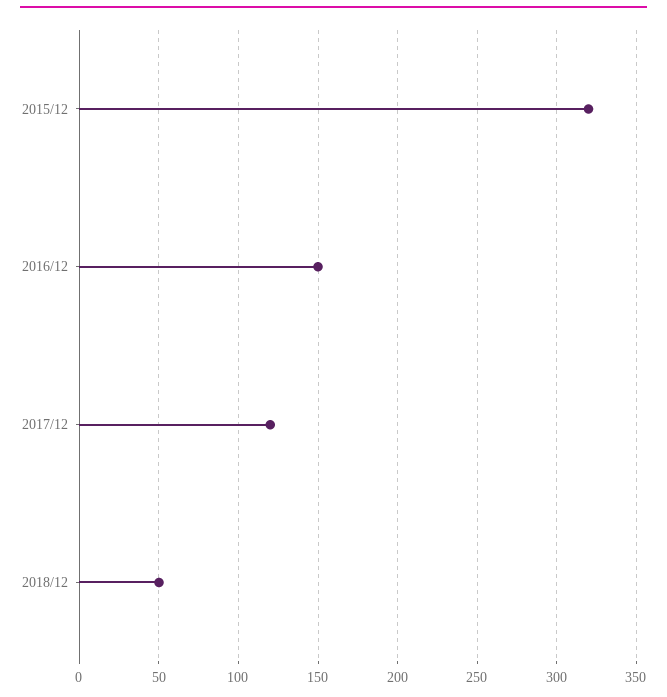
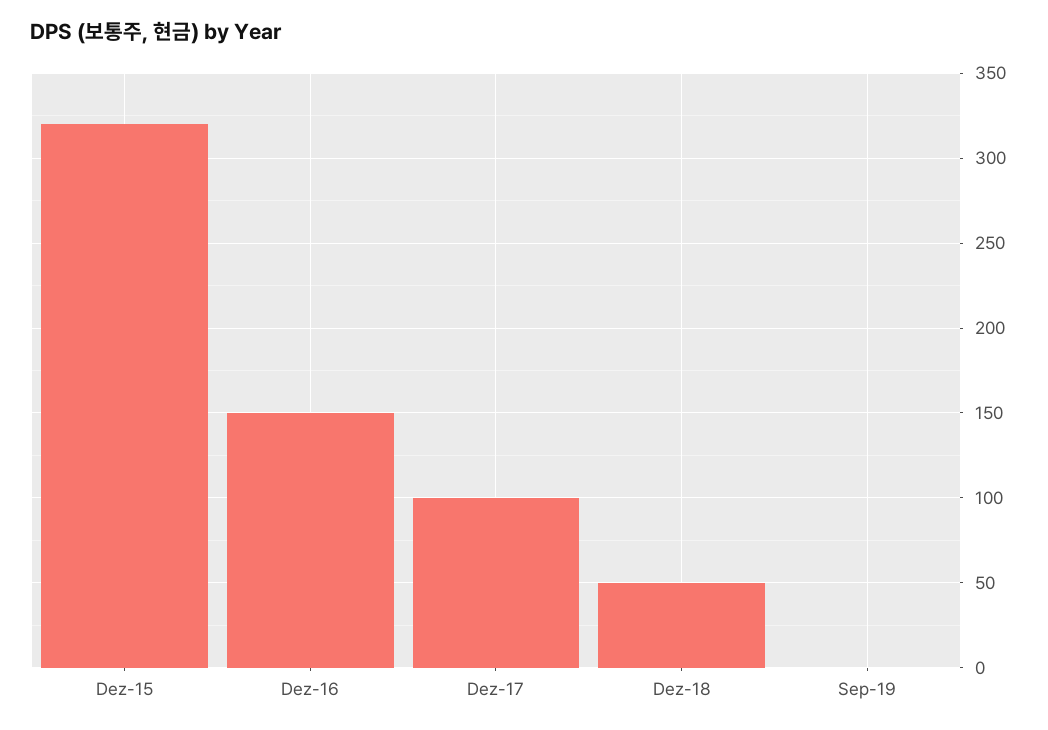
2017/12: 120 -> 100
Sep-19: none -> 0

